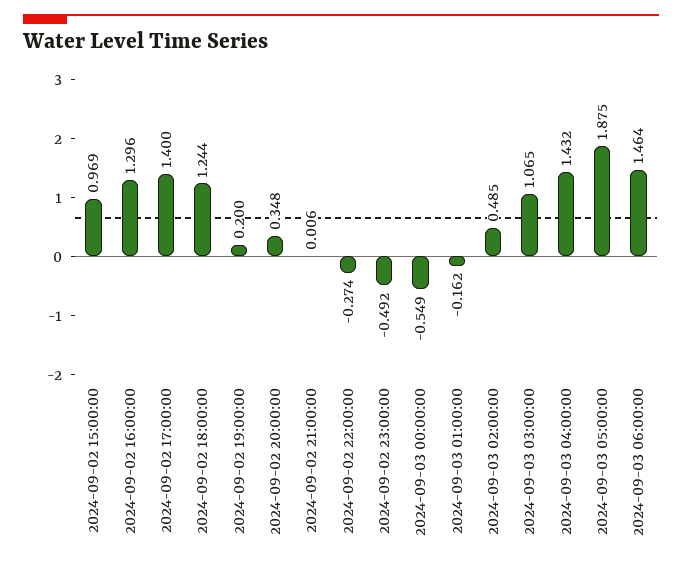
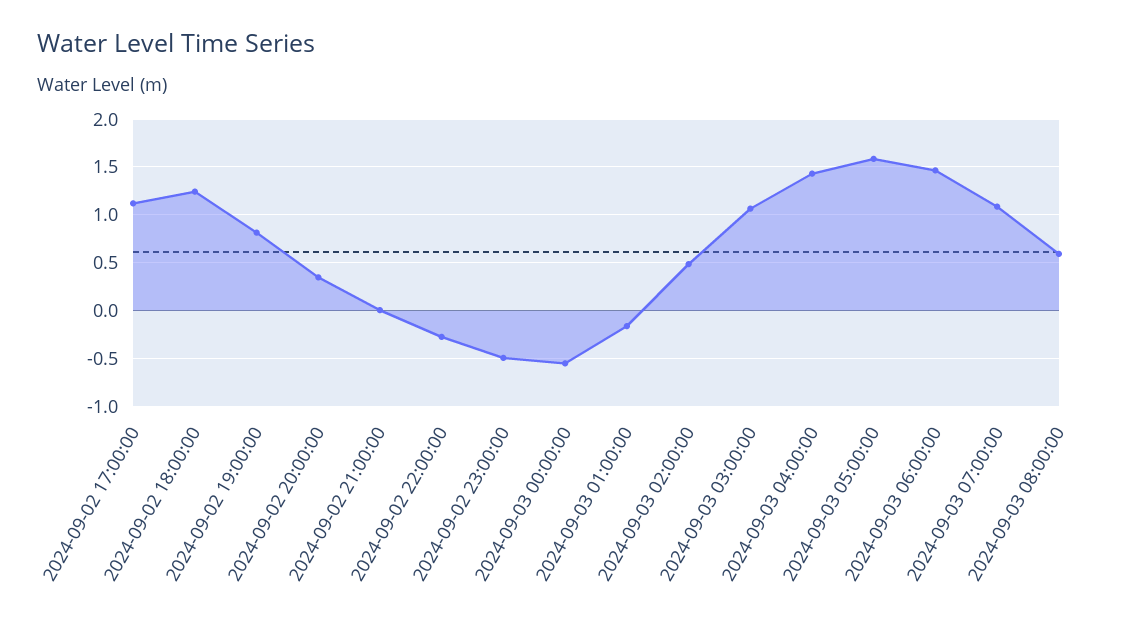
2024-09-02 15:00:00: 0.969 -> none
2024-09-02 16:00:00: 1.296 -> none
2024-09-02 17:00:00: 1.4 -> 1.1
2024-09-02 19:00:00: 0.2 -> 0.8
2024-09-03 05:00:00: 1.875 -> 1.6
2024-09-03 07:00:00: none -> 1.1
2024-09-03 08:00:00: none -> 0.6

